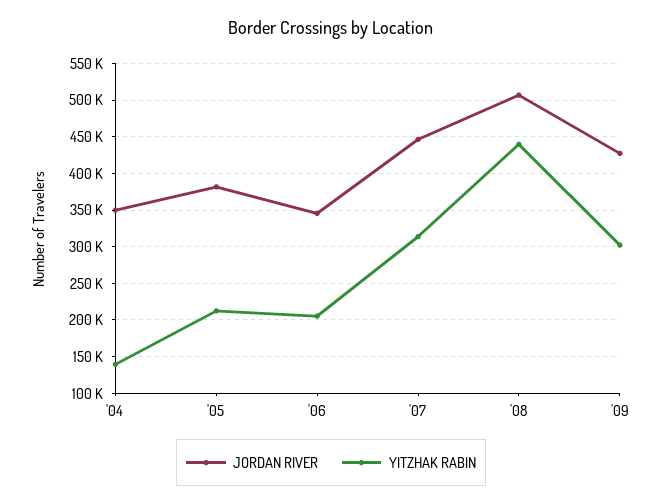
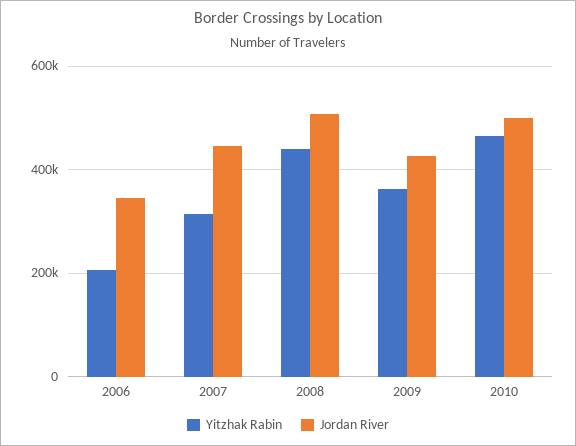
JORDAN RIVER, '04: 350000 -> none
YITZHAK RABIN, '04: 140000 -> none
JORDAN RIVER, '05: 380000 -> none
YITZHAK RABIN, '05: 210000 -> none
YITZHAK RABIN, '09: 300000 -> 360000
YITZHAK RABIN, 2010: none -> 460000
JORDAN RIVER, 2010: none -> 500000

